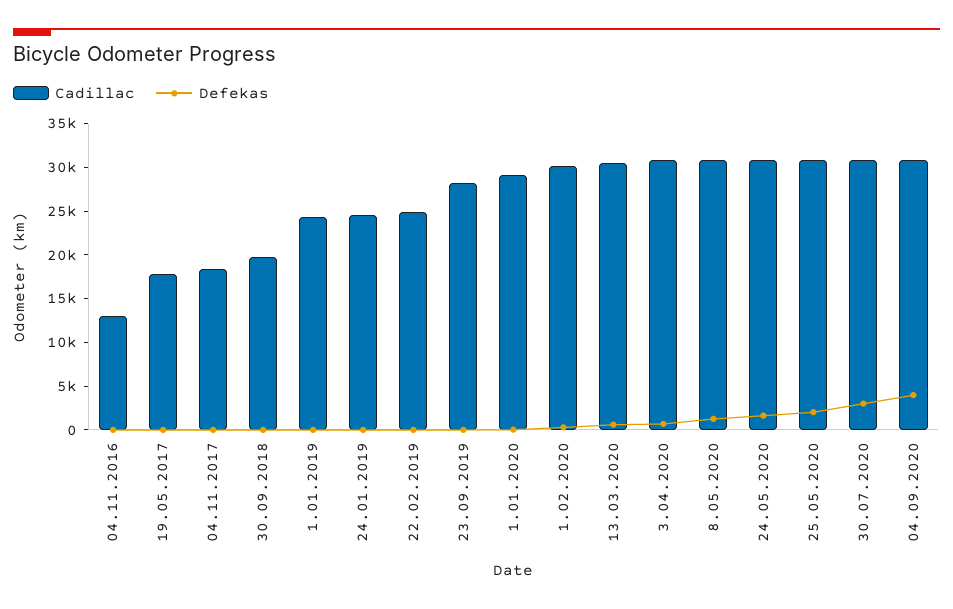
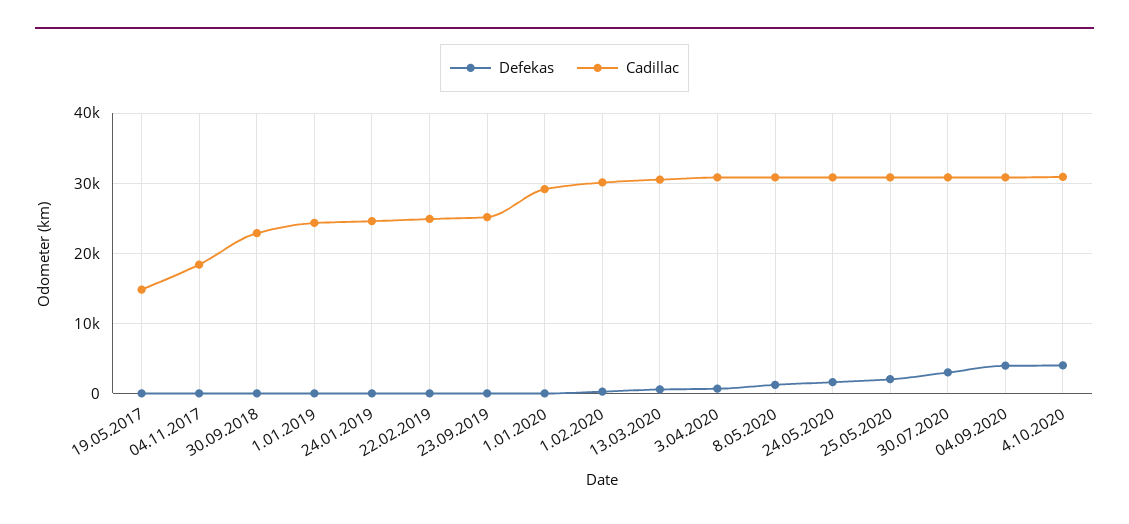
Cadillac, 04.11.2016: 13000 -> none
Defekas, 04.11.2016: 0 -> none
Cadillac, 19.05.2017: 18000 -> 15000
Cadillac, 30.09.2018: 20000 -> 23000
Cadillac, 23.09.2019: 28000 -> 25000
Defekas, 4.10.2020: none -> 4000
Cadillac, 4.10.2020: none -> 31000

